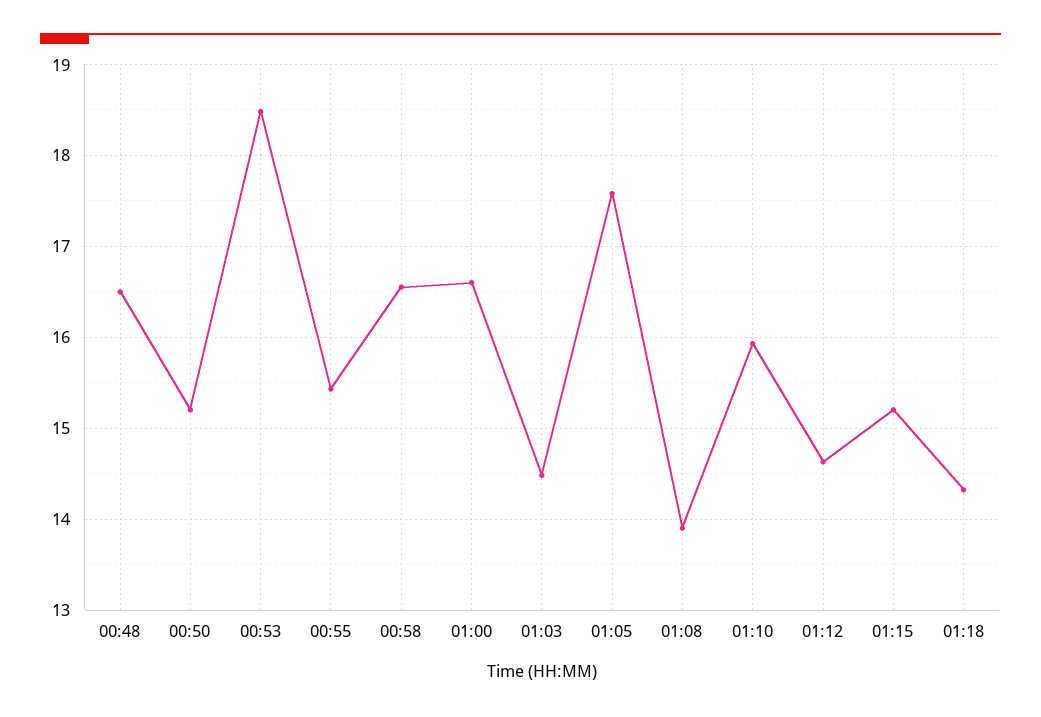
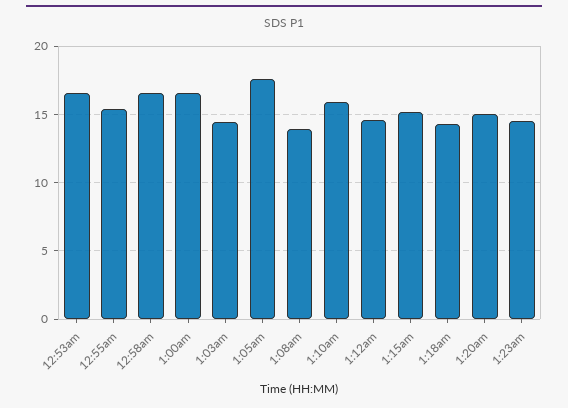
00:48: 16.5 -> none
00:50: 15.2 -> none
00:53: 18.5 -> 16.5
1:20am: none -> 15
1:23am: none -> 14.5

